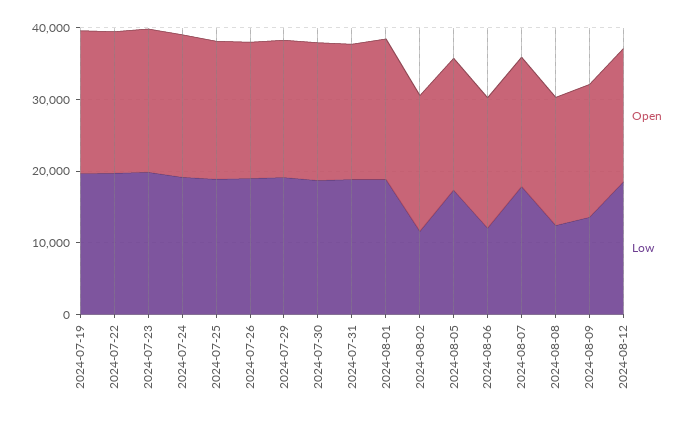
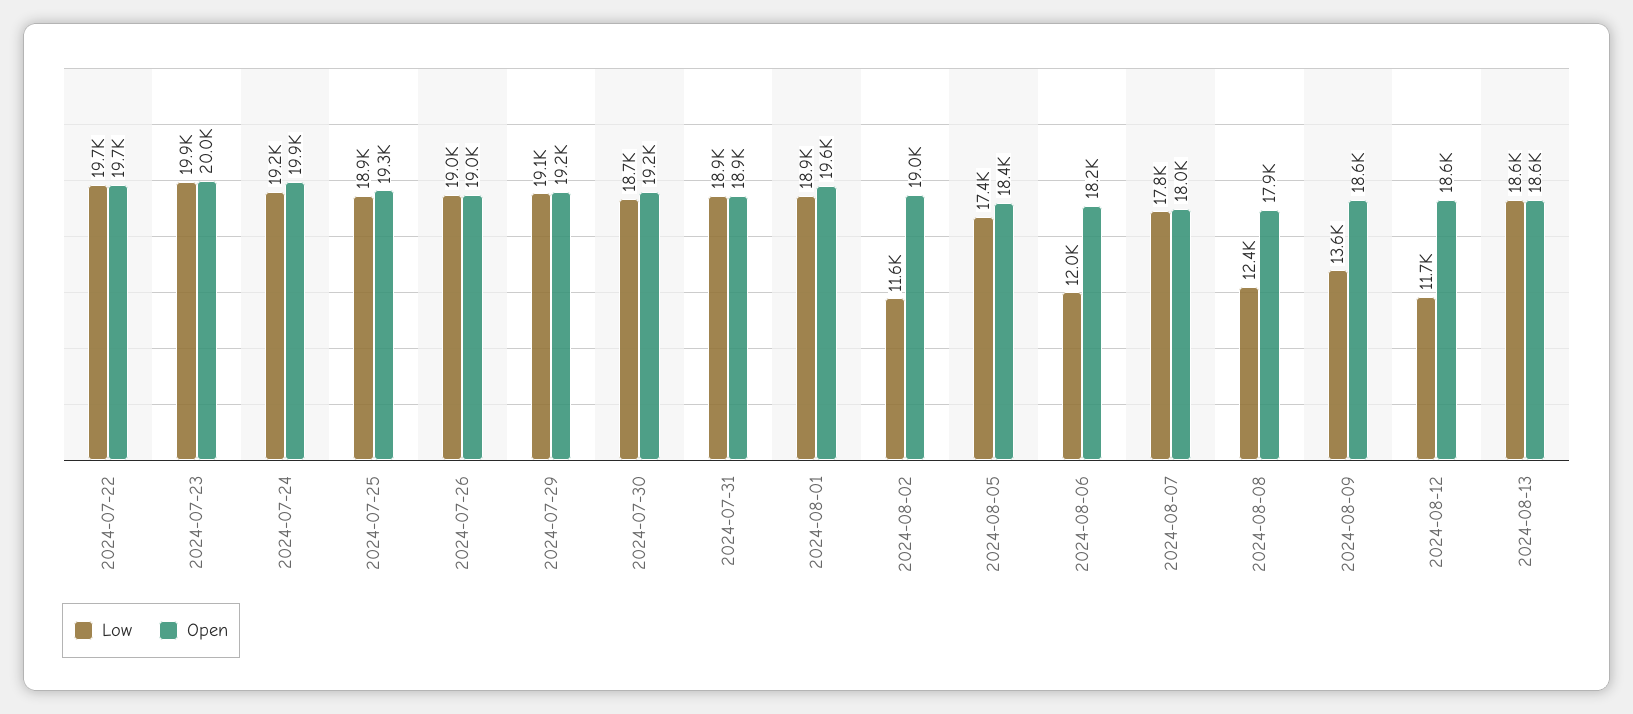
Open, 2024-07-19: 20000 -> none
Low, 2024-07-19: 20000 -> none
Low, 2024-08-12: 18000 -> 11700
Low, 2024-08-13: none -> 18600
Open, 2024-08-13: none -> 18600

